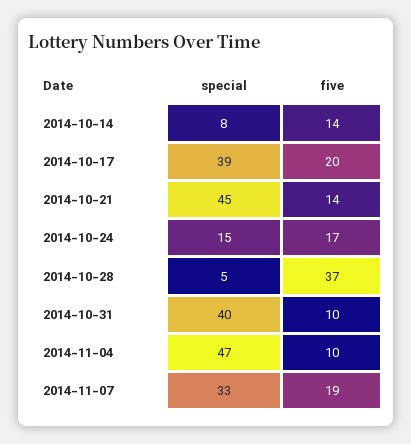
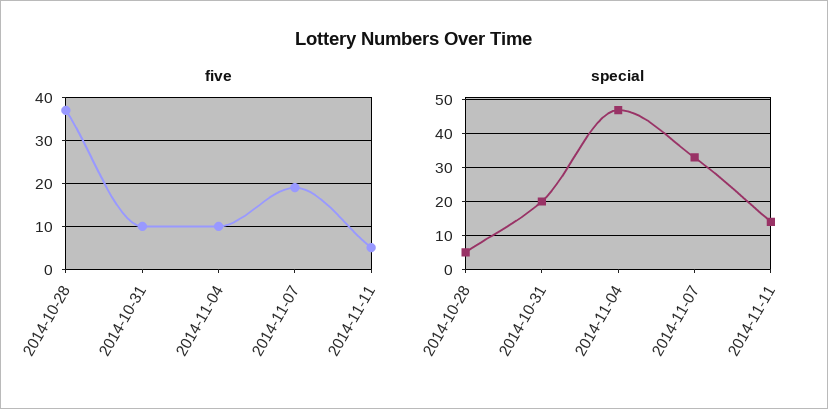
special, 2014-10-14: 8 -> none
five, 2014-10-14: 14 -> none
special, 2014-10-17: 39 -> none
five, 2014-10-17: 20 -> none
special, 2014-10-21: 45 -> none
five, 2014-10-21: 14 -> none
special, 2014-10-24: 15 -> none
five, 2014-10-24: 17 -> none
special, 2014-10-31: 40 -> 20
five, 2014-11-11: none -> 5
special, 2014-11-11: none -> 15

